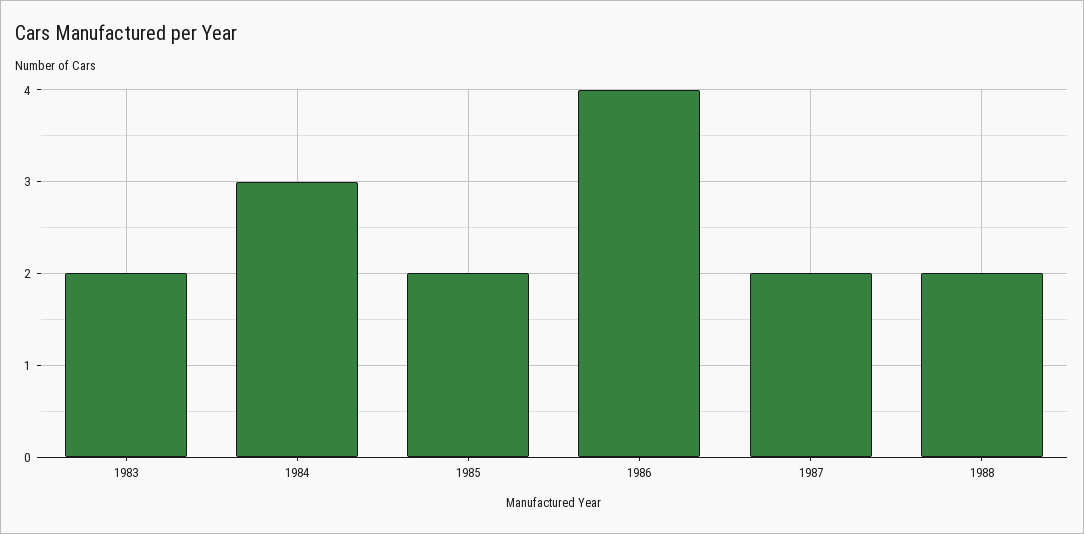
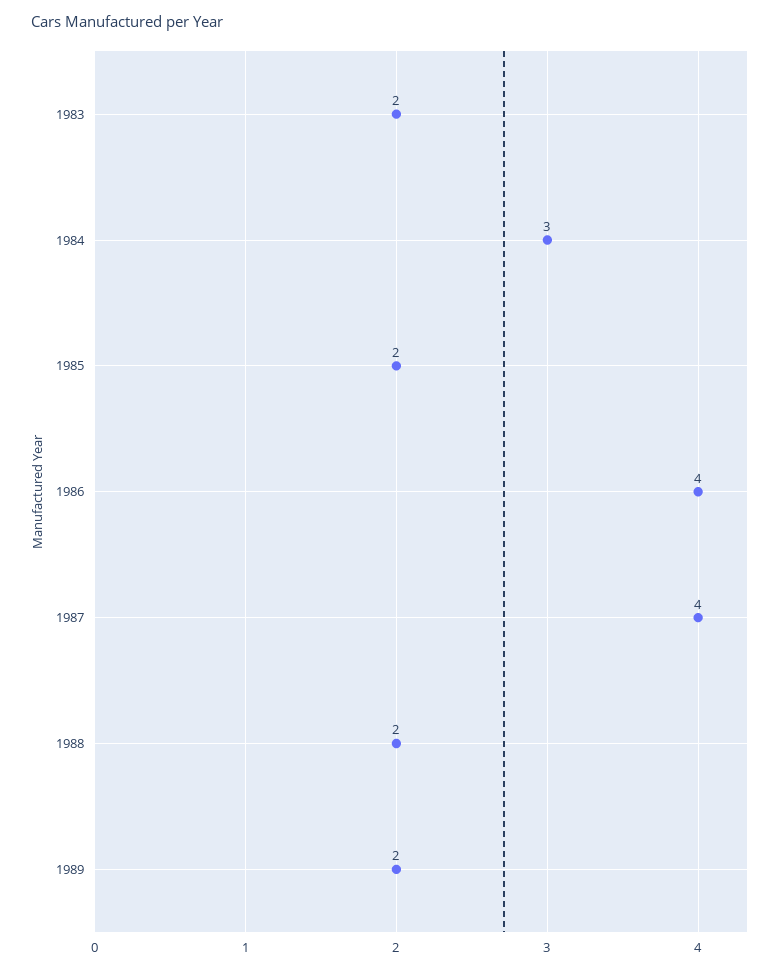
1987: 2 -> 4
1989: none -> 2

